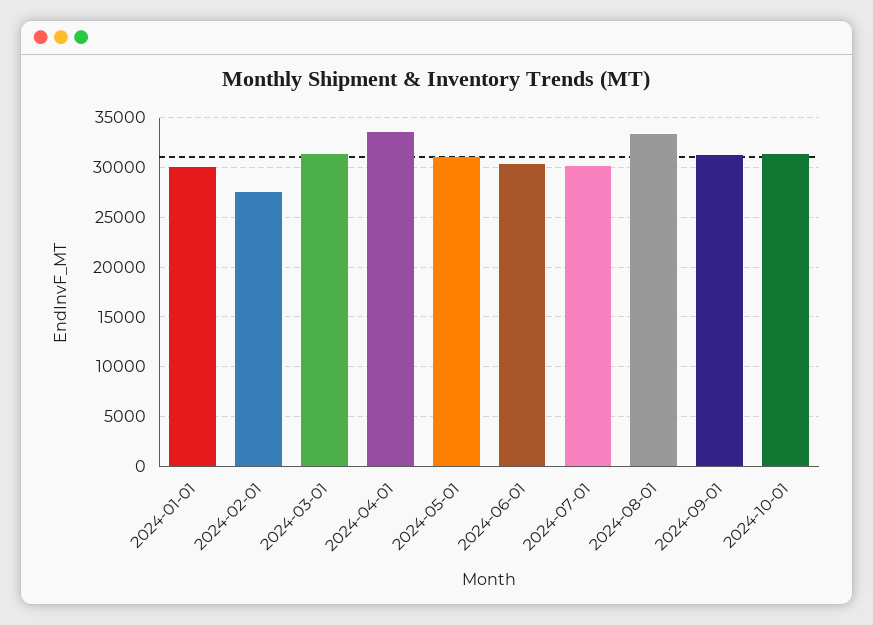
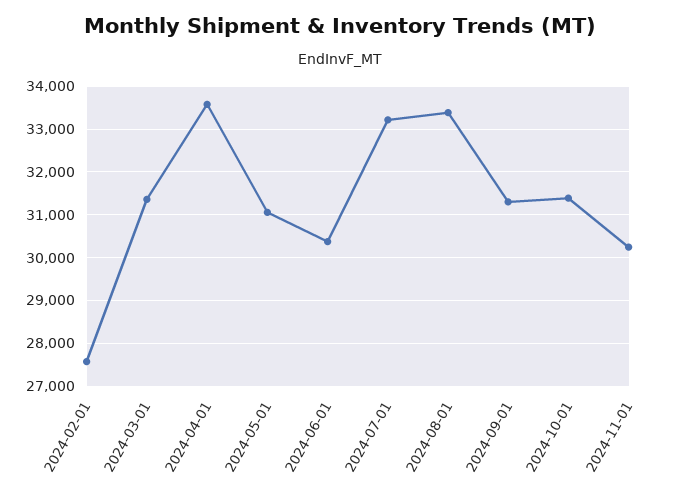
2024-01-01: 30000 -> none
2024-07-01: 30000 -> 33200
2024-11-01: none -> 30200

